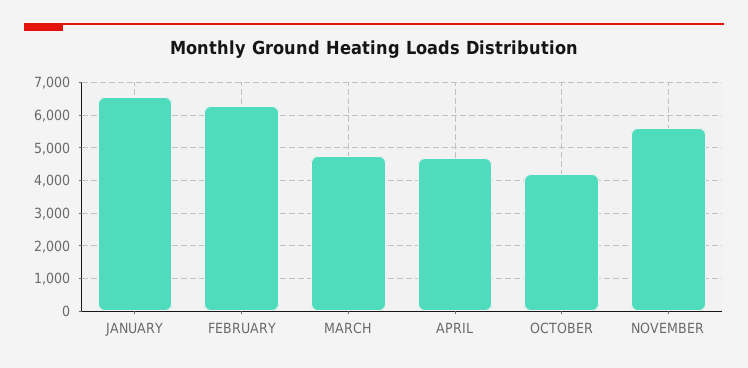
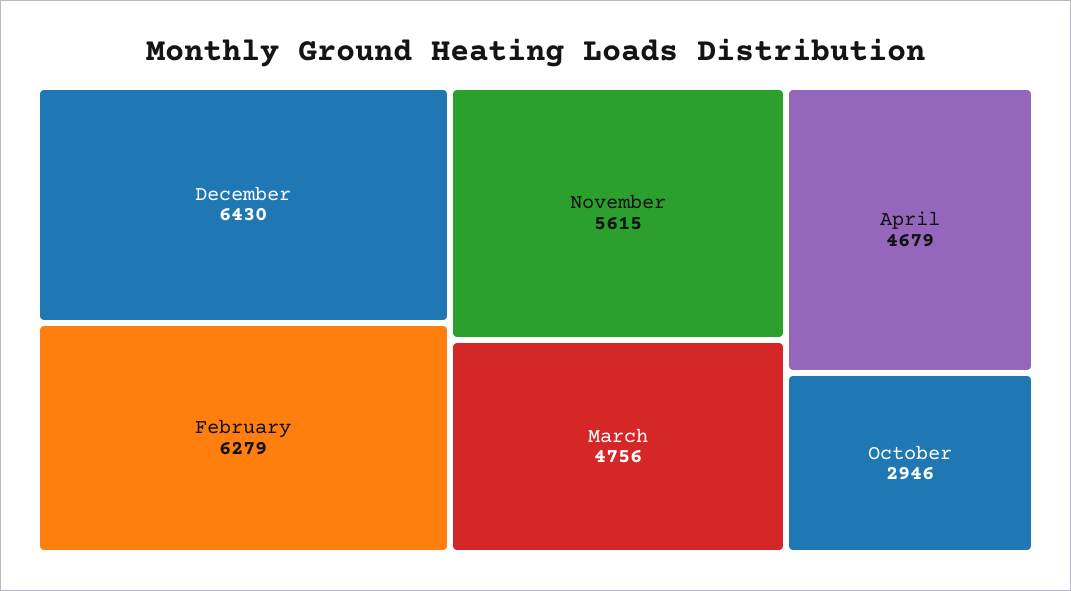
JANUARY: 6600 -> none
OCTOBER: 4200 -> 2946
December: none -> 6430

